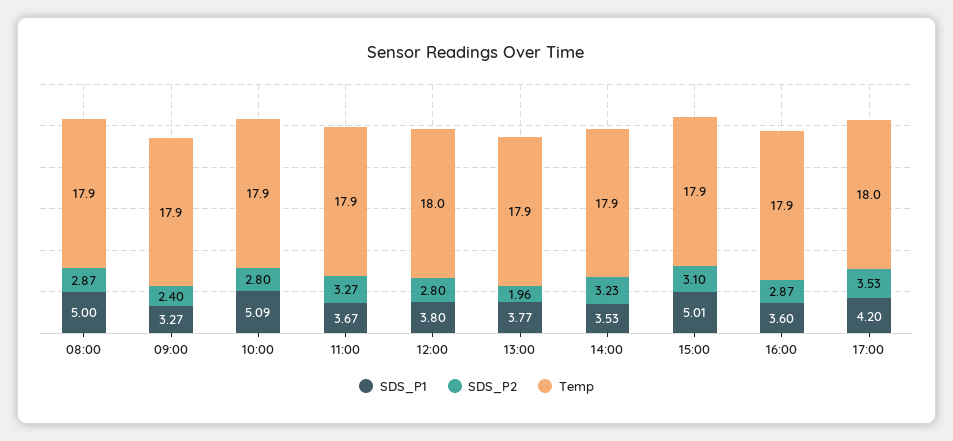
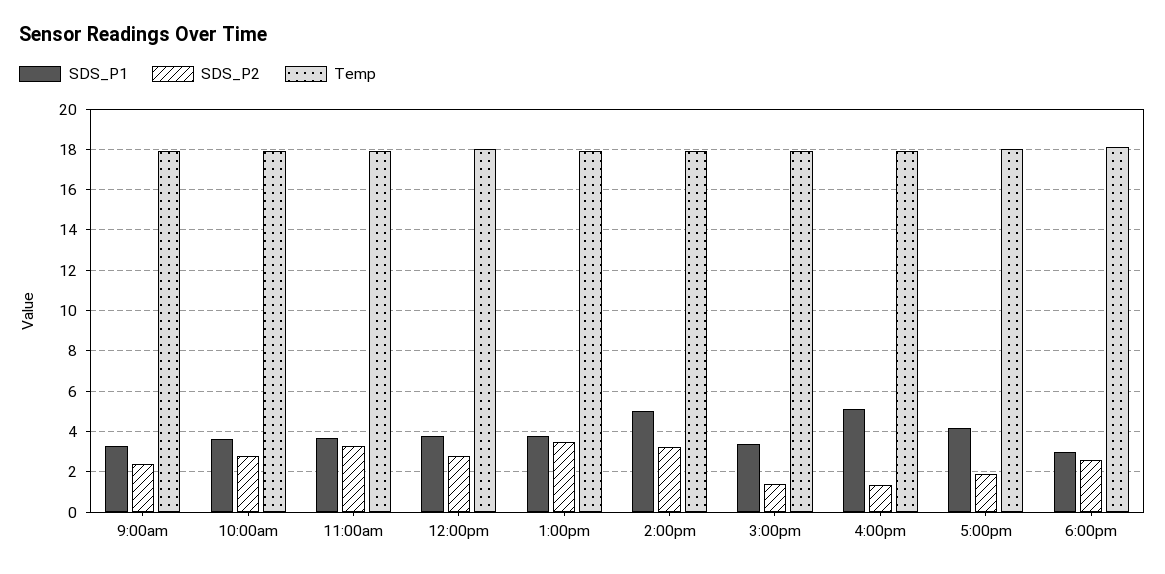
SDS_P1, 08:00: 5 -> none
SDS_P2, 08:00: 2.87 -> none
Temp, 08:00: 17.9 -> none
SDS_P1, 10:00: 5.09 -> 3.5
SDS_P2, 13:00: 1.96 -> 3.5
SDS_P1, 14:00: 3.53 -> 5
SDS_P1, 15:00: 5.01 -> 3.5
SDS_P2, 15:00: 3.1 -> 1.5
SDS_P1, 16:00: 3.6 -> 5
SDS_P2, 16:00: 2.87 -> 1.5
SDS_P2, 17:00: 3.53 -> 2
SDS_P1, 6:00pm: none -> 3
SDS_P2, 6:00pm: none -> 2.5
Temp, 6:00pm: none -> 18

